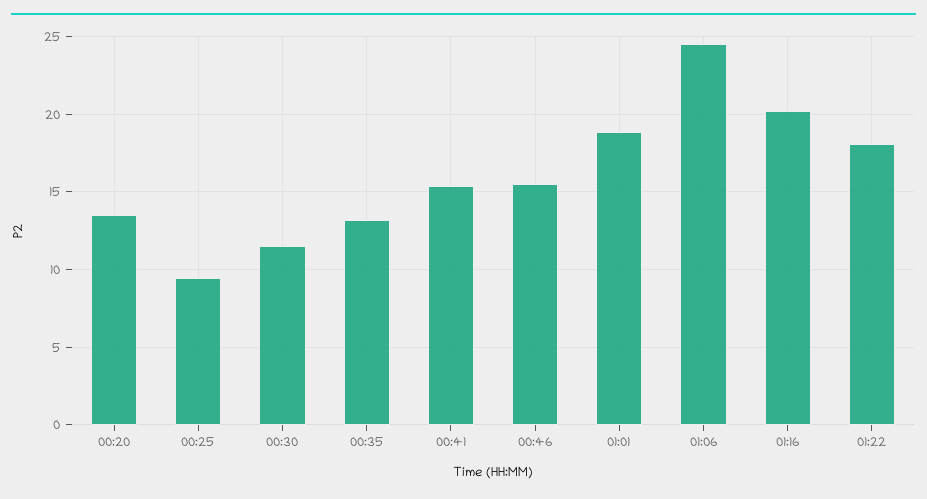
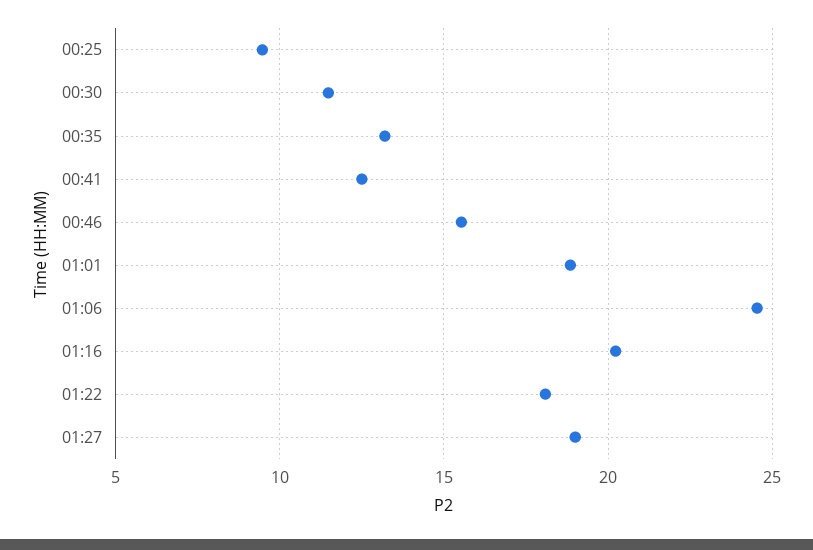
00:20: 13.5 -> none
00:41: 15.5 -> 12.5
01:27: none -> 19

